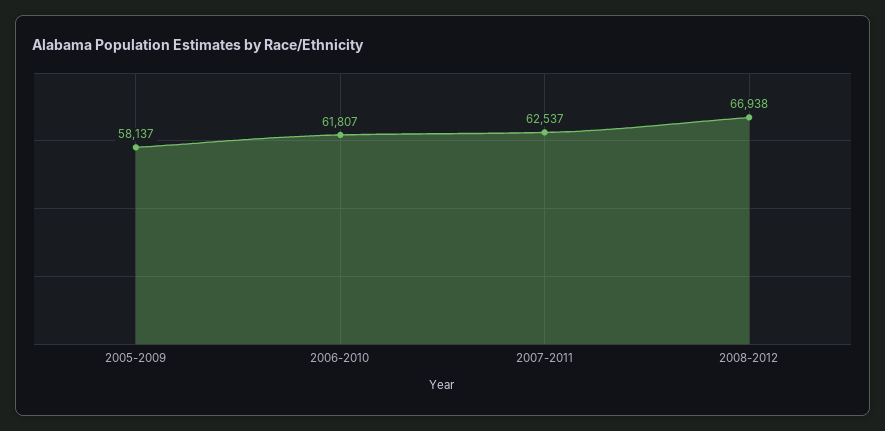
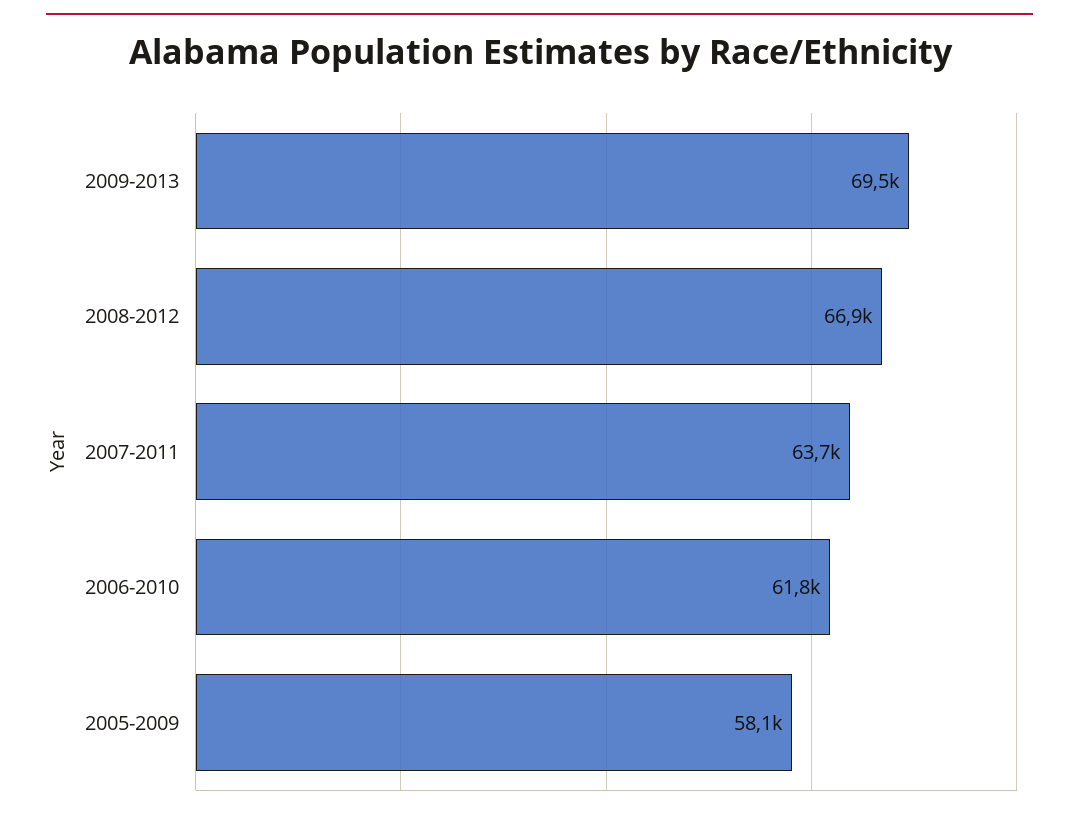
2007-2011: 62537 -> 63700
2009-2013: none -> 69500

